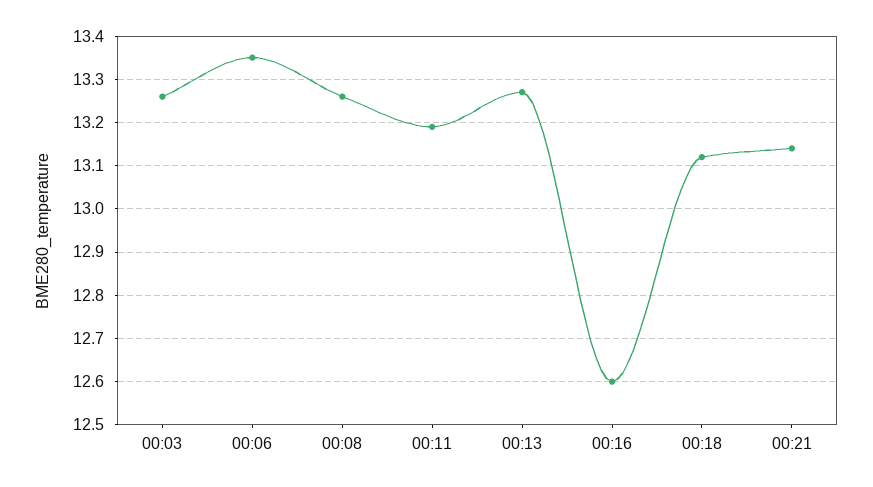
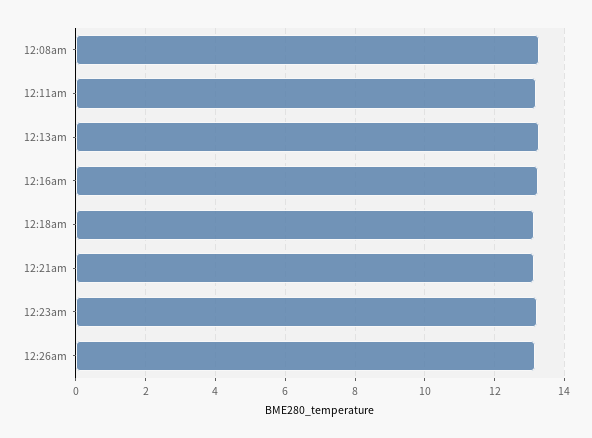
00:03: 13.25 -> none
00:06: 13.35 -> none
00:16: 12.6 -> 13.2
12:23am: none -> 13.2
12:26am: none -> 13.2

